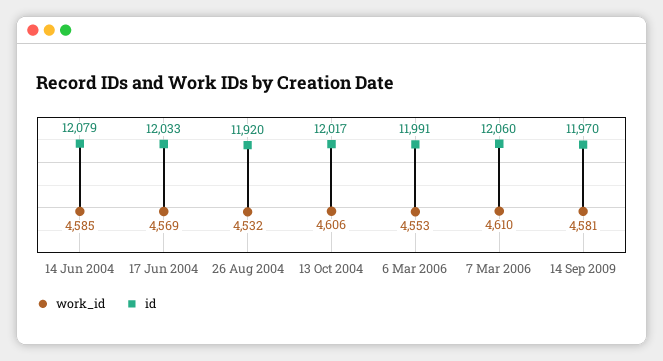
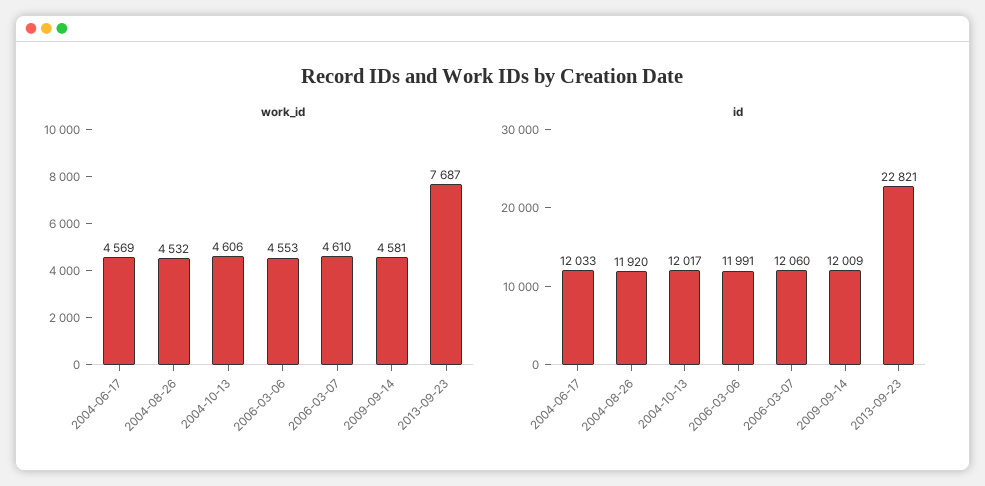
work_id, 14 Jun 2004: 4585 -> none
id, 14 Jun 2004: 12079 -> none
id, 14 Sep 2009: 11970 -> 12009
work_id, 2013-09-23: none -> 7687
id, 2013-09-23: none -> 22821

